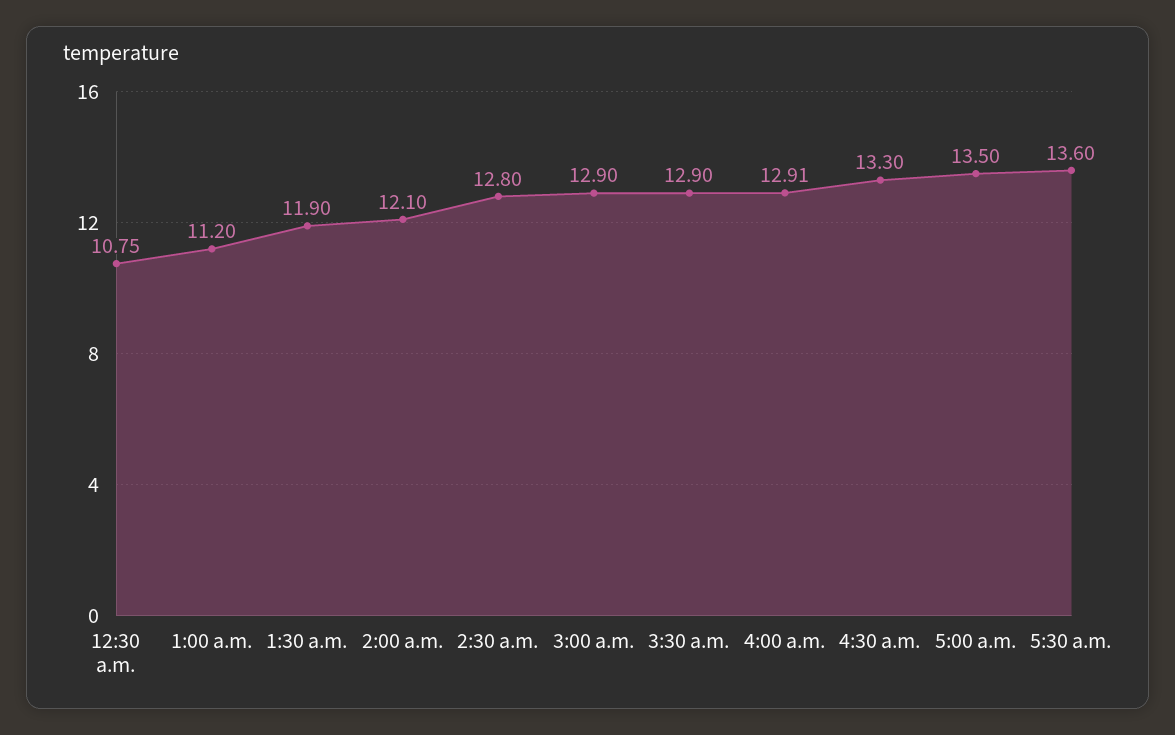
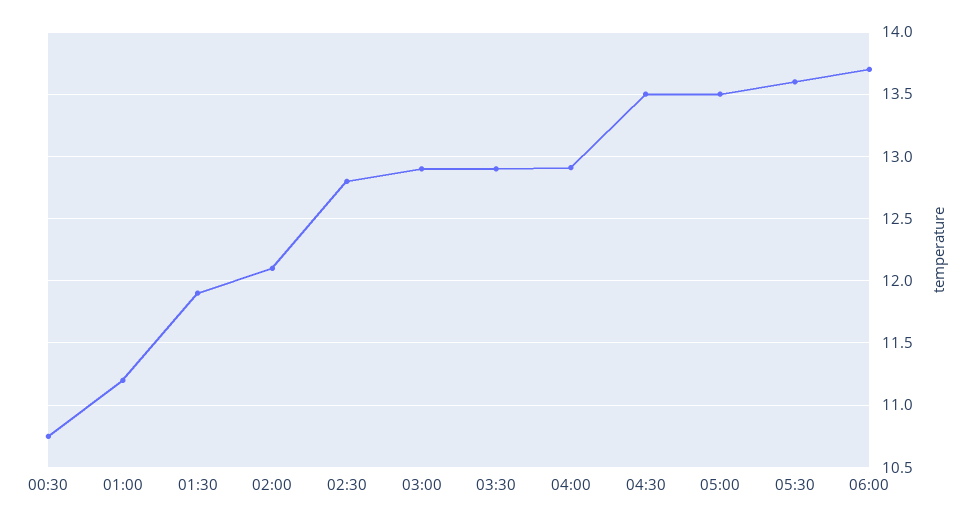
4:30 a.m.: 13.3 -> 13.5
06:00: none -> 13.7

